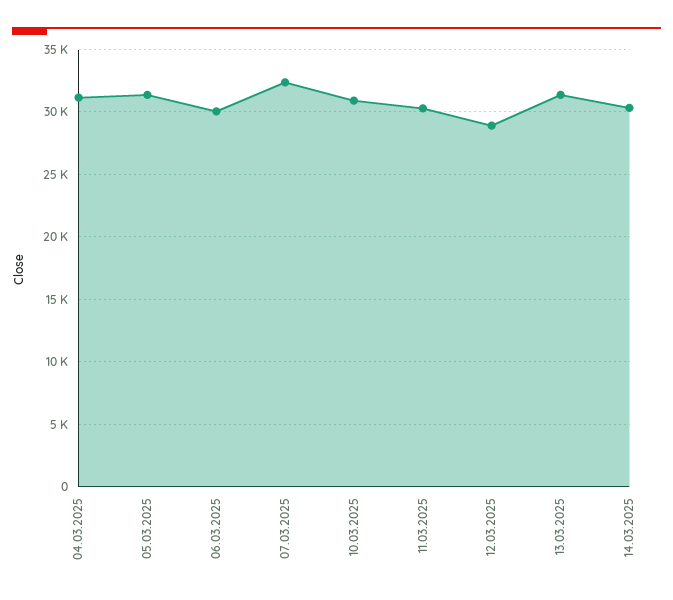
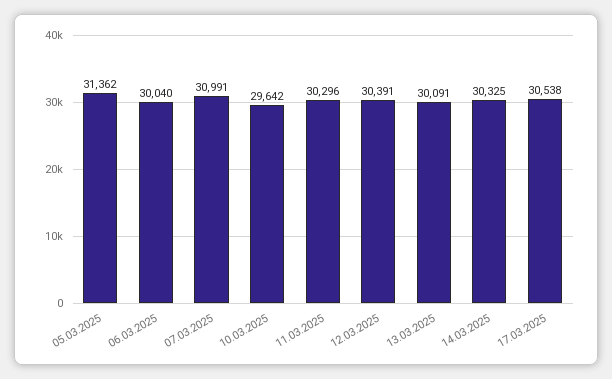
04.03.2025: 31000 -> none
07.03.2025: 32500 -> 30991
10.03.2025: 31000 -> 29642
12.03.2025: 29000 -> 30391
13.03.2025: 31500 -> 30091
17.03.2025: none -> 30538

